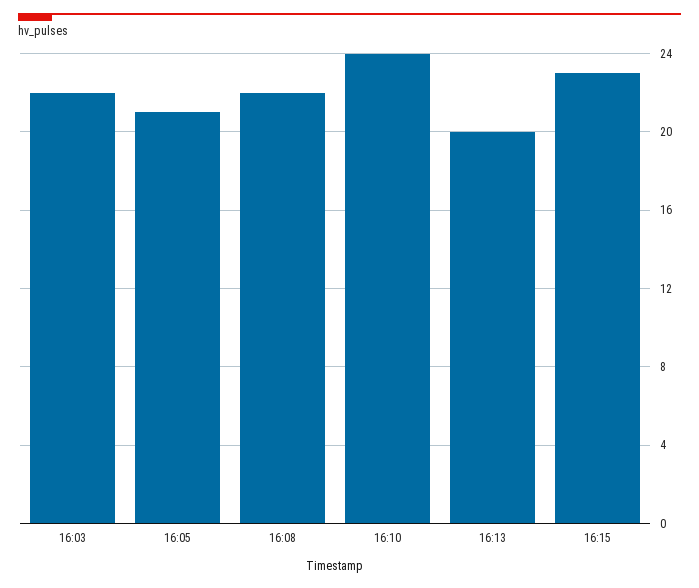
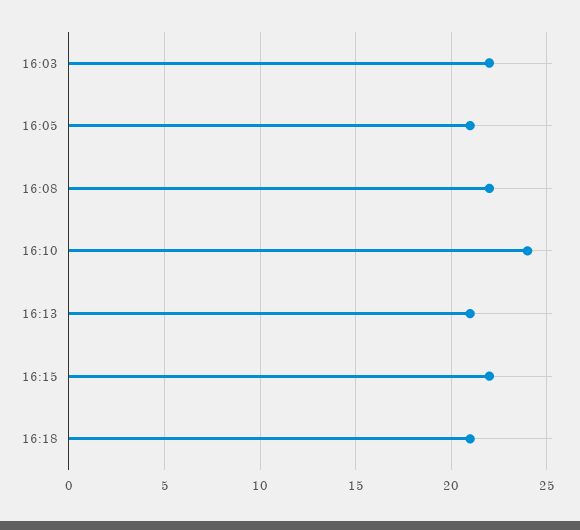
16:13: 20 -> 21
16:15: 23 -> 22
16:18: none -> 21

